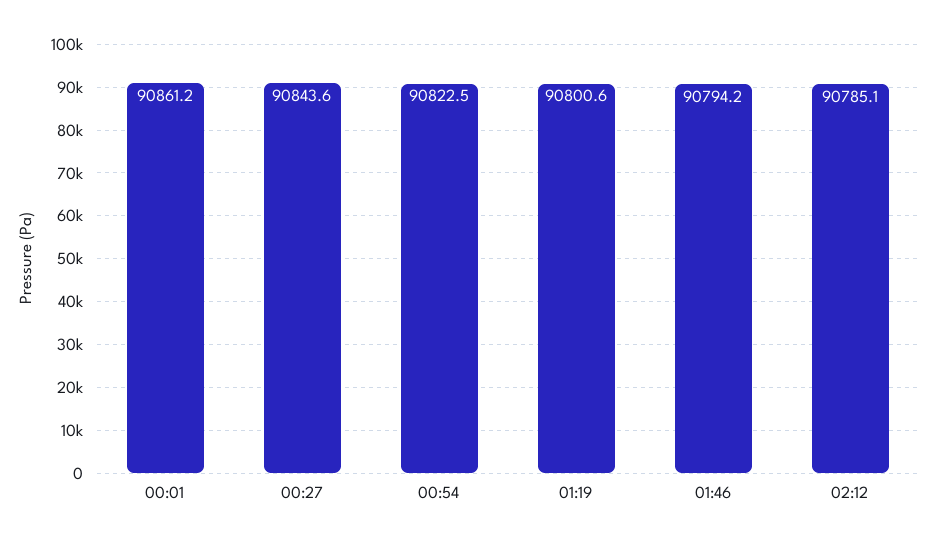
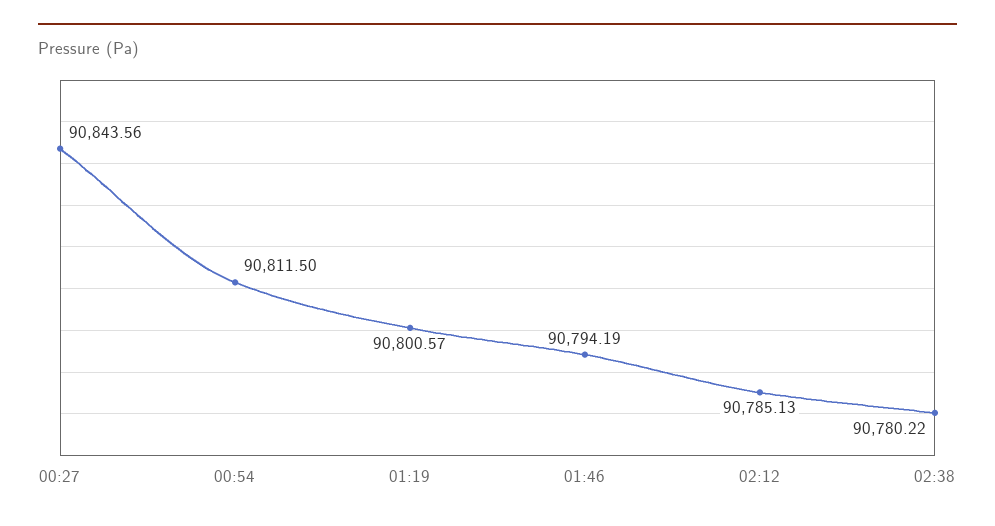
00:01: 90861.2 -> none
00:54: 90822.5 -> 90811.5
02:38: none -> 90780.22

